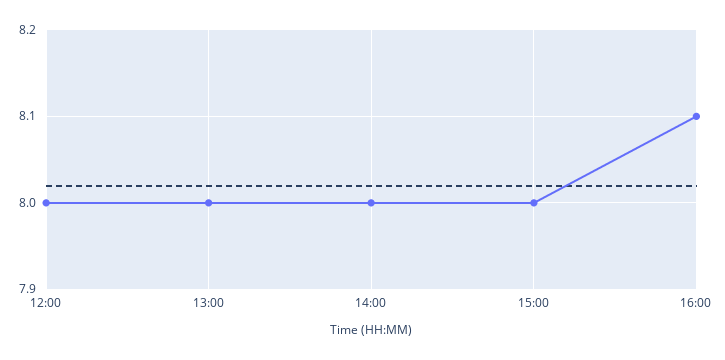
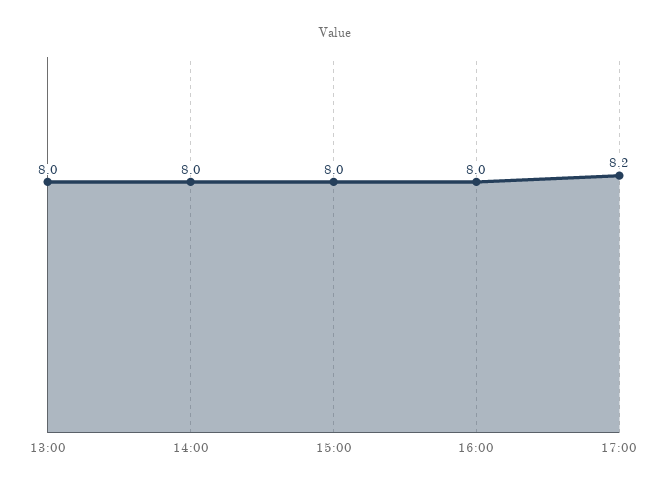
12:00: 8 -> none
16:00: 8.1 -> 8
17:00: none -> 8.2

